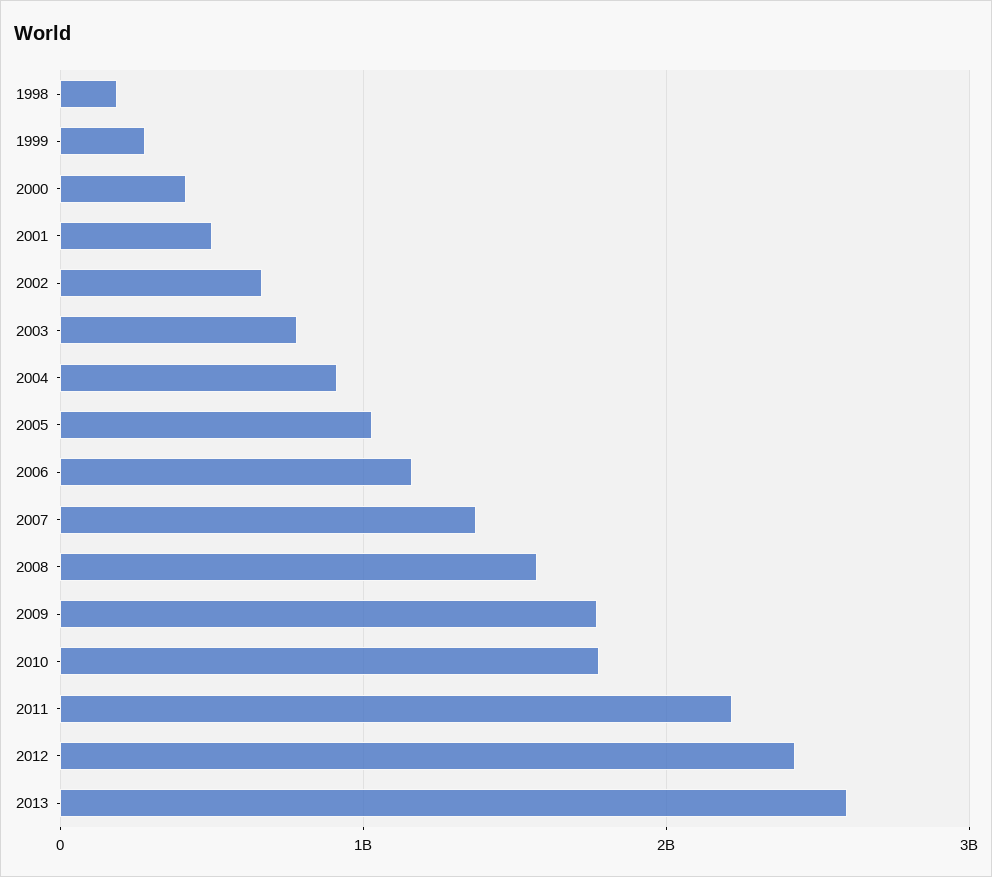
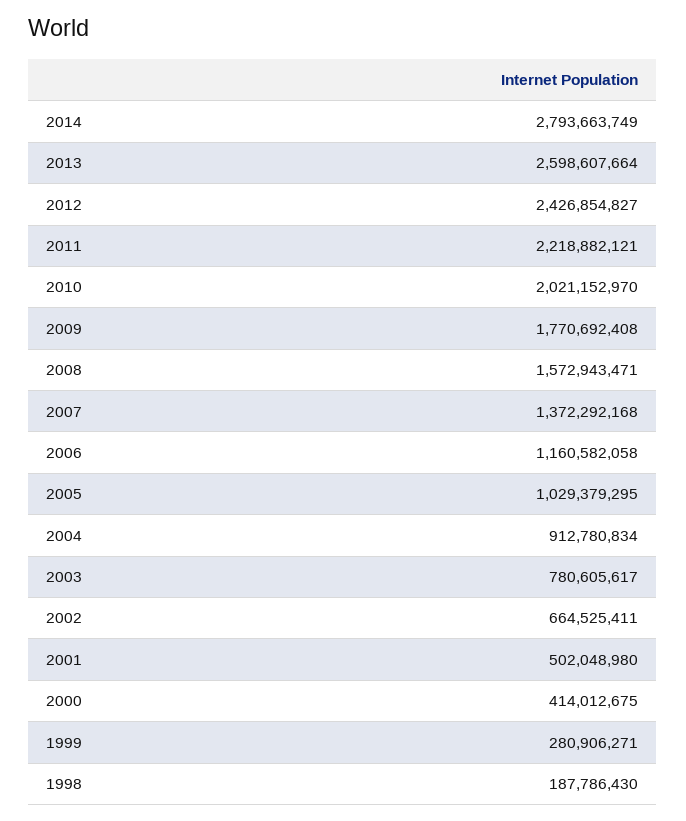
2010: 1800000000 -> 2021152970
2014: none -> 2793663749

